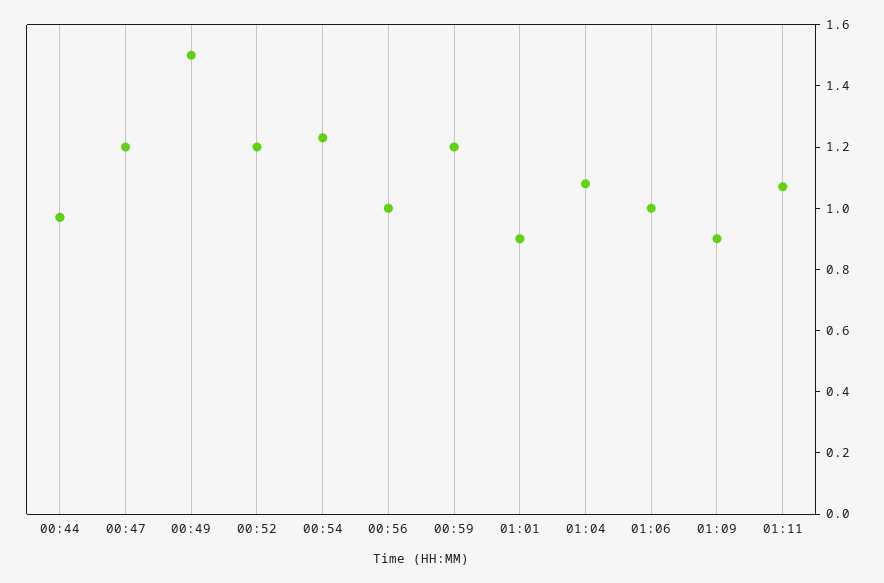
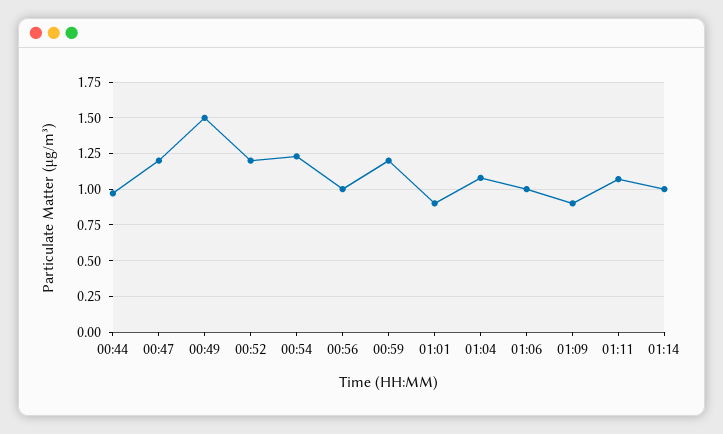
01:14: none -> 1

